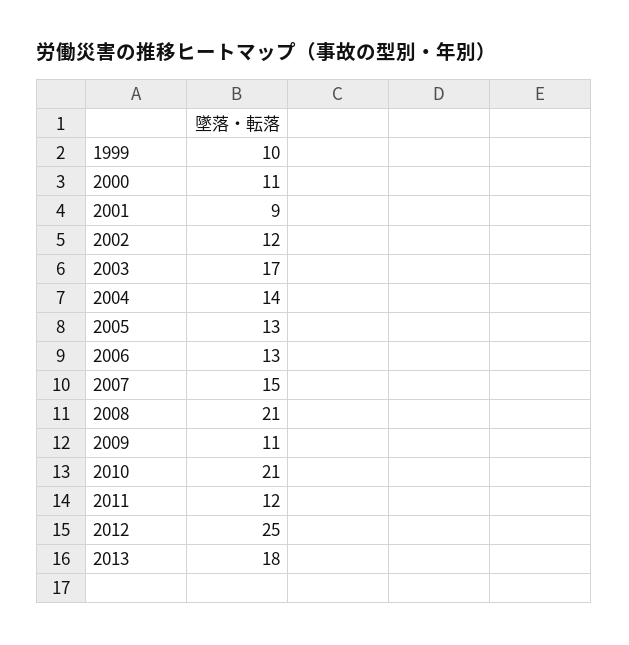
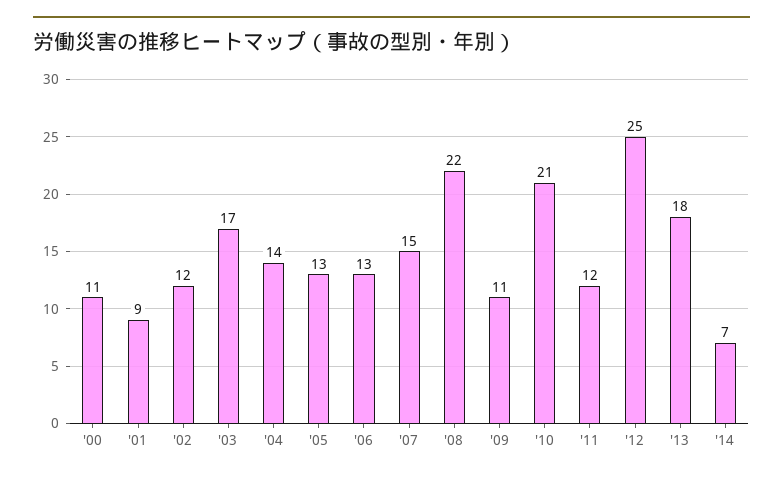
1999: 10 -> none
2008: 21 -> 22
'14: none -> 7

